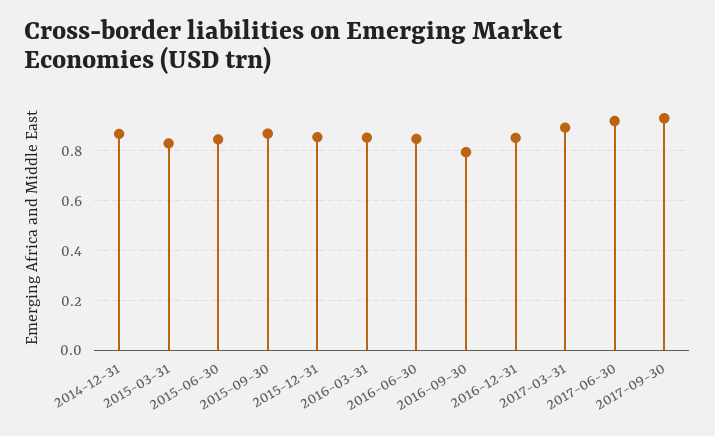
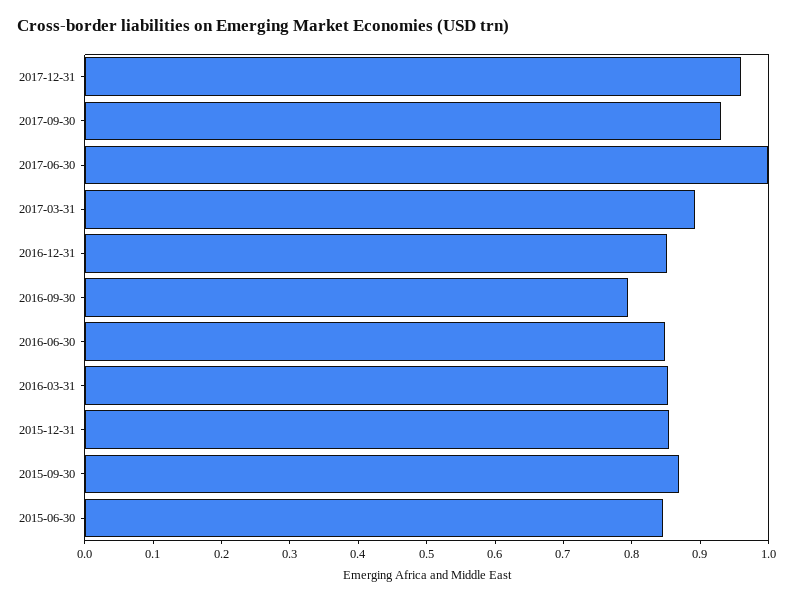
2014-12-31: 0.875 -> none
2015-03-31: 0.825 -> none
2017-06-30: 0.925 -> 1
2017-12-31: none -> 0.96

